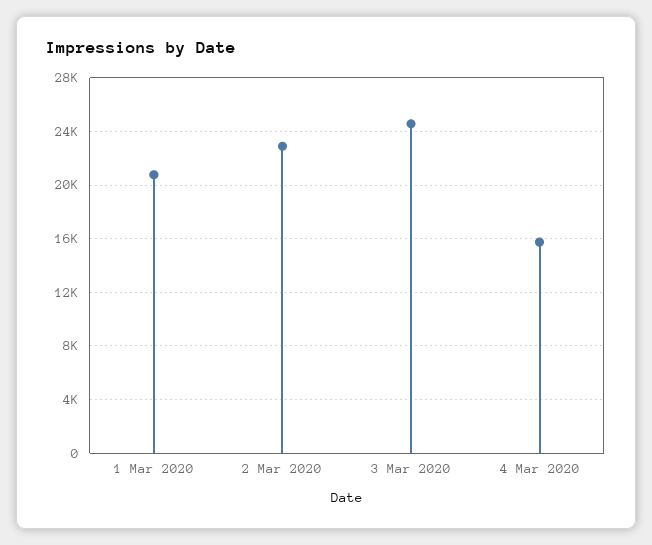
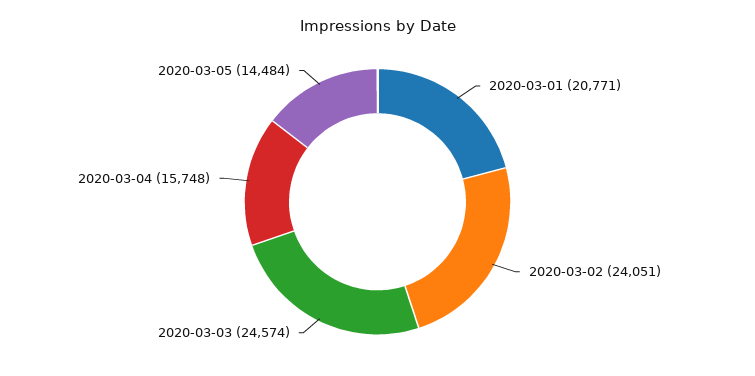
2 Mar 2020: 23000 -> 24051
2020-03-05: none -> 14484

